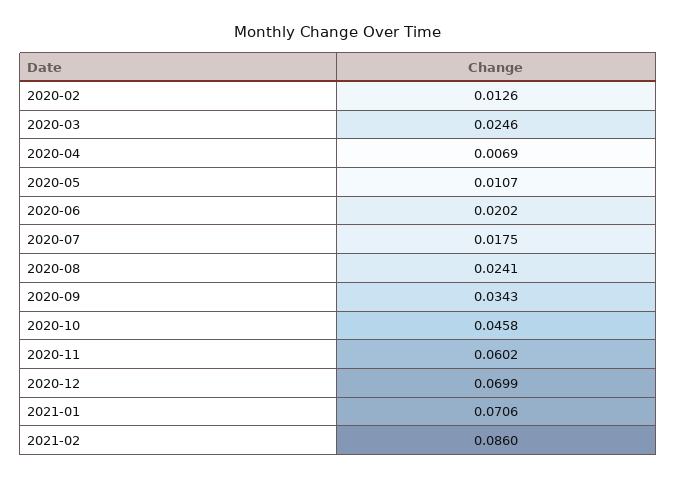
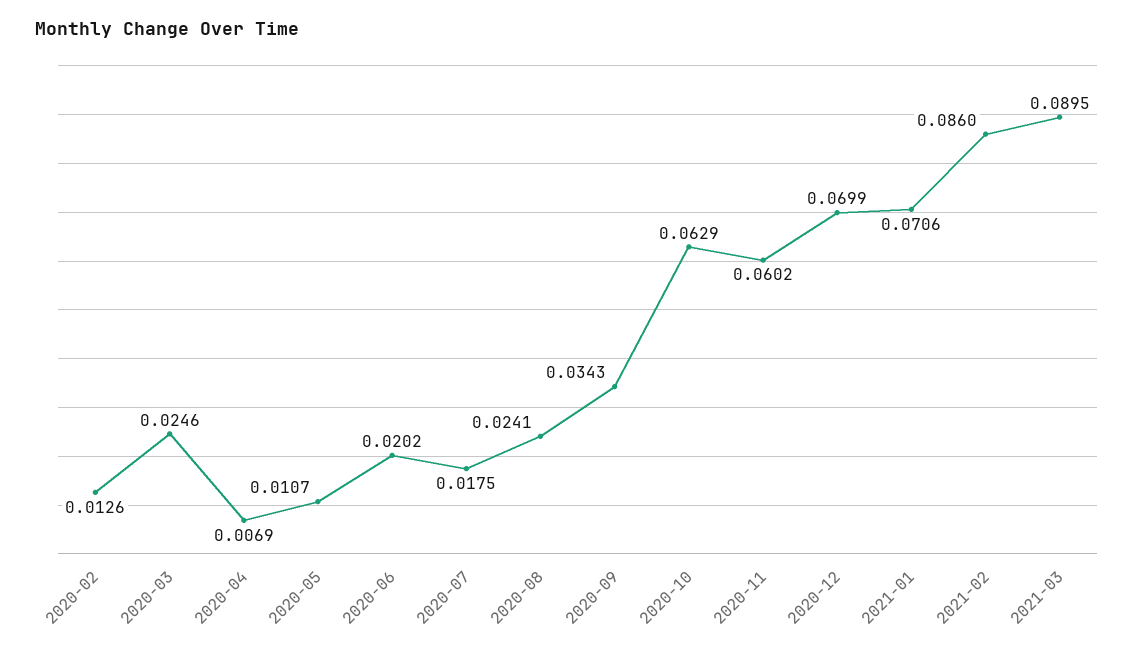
2020-10: 0.0458 -> 0.0629
2021-03: none -> 0.0895

